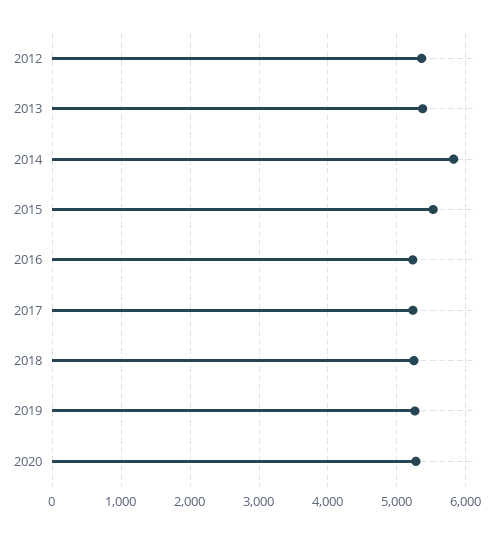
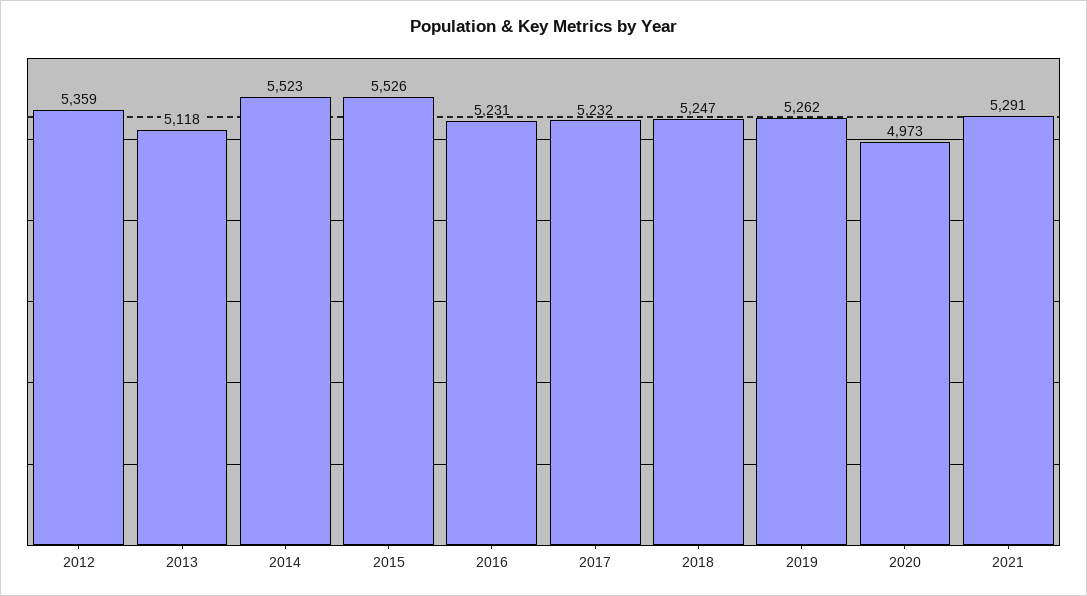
2013: 5400 -> 5118
2014: 5800 -> 5523
2020: 5300 -> 4973
2021: none -> 5291

